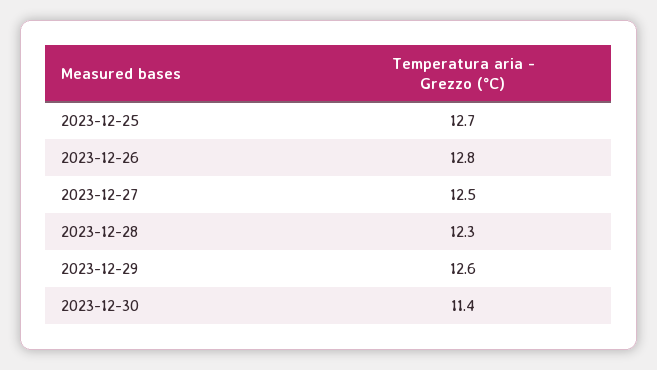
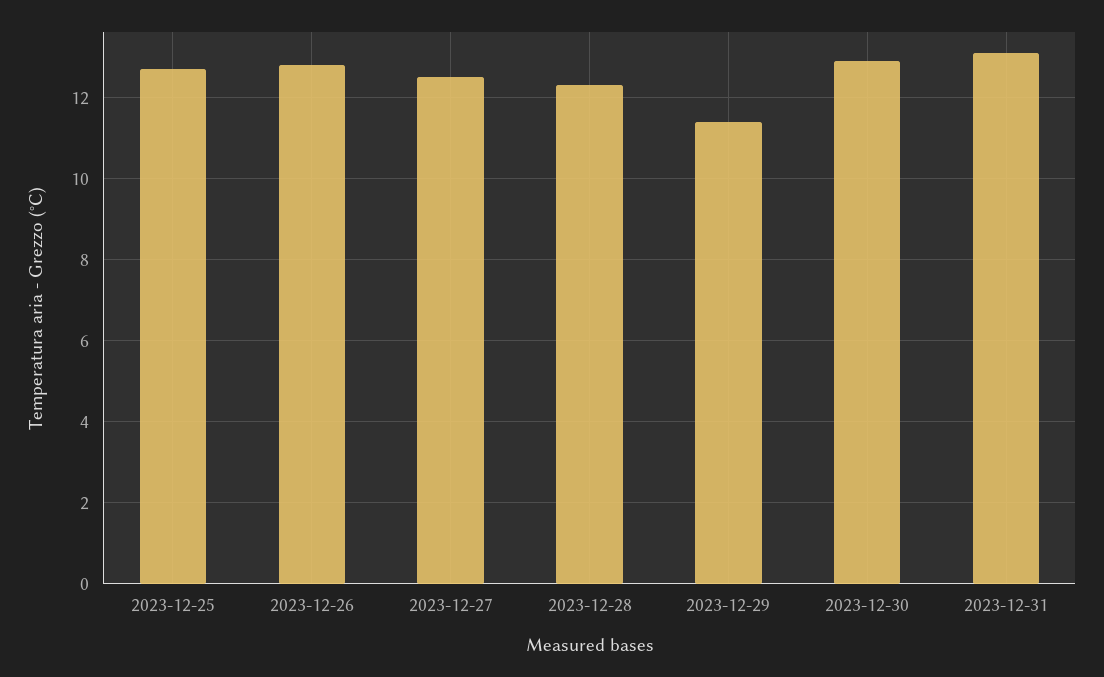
2023-12-29: 12.6 -> 11.5
2023-12-30: 11.4 -> 13
2023-12-31: none -> 13

